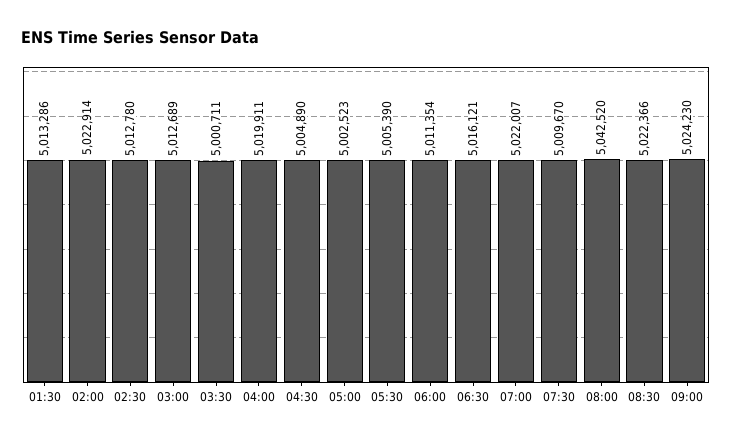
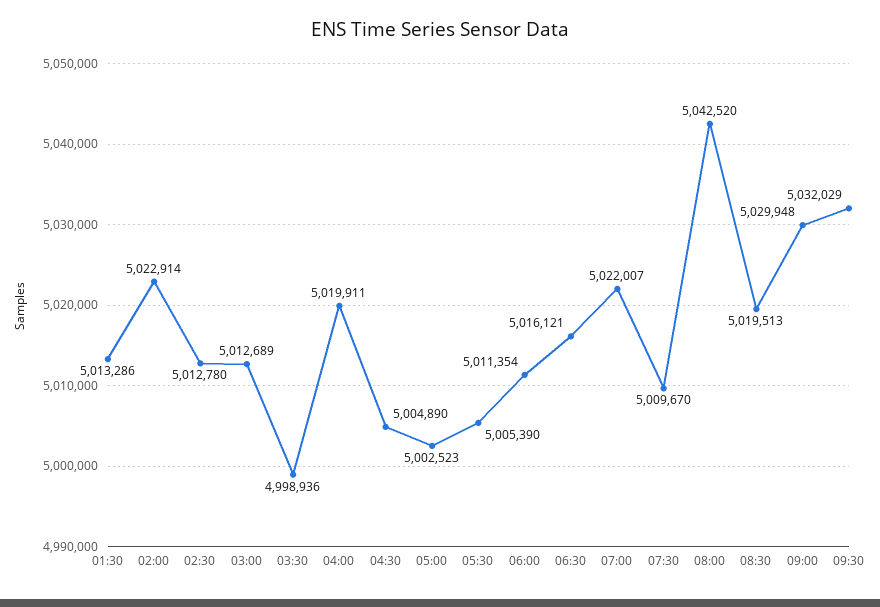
03:30: 5000711 -> 4998936
08:30: 5022366 -> 5019513
09:00: 5024230 -> 5029948
09:30: none -> 5032029

